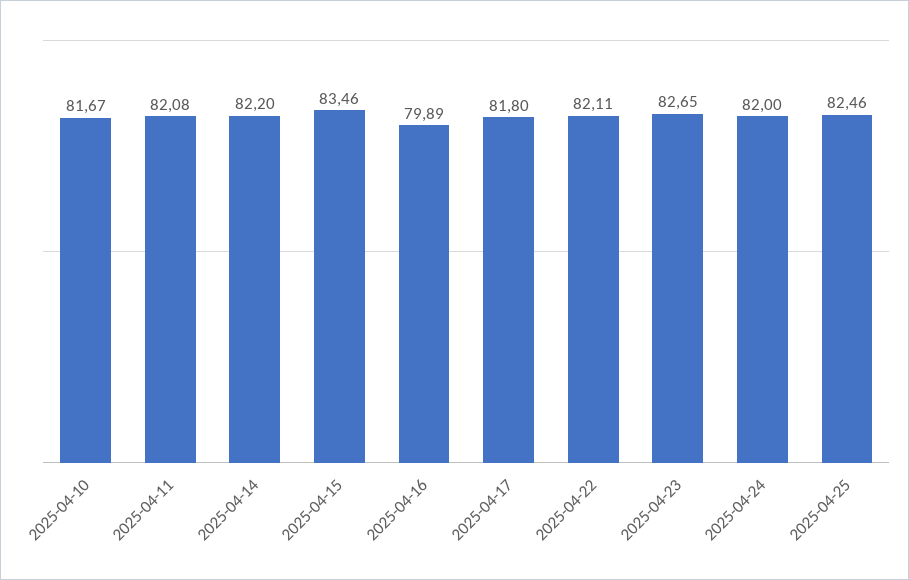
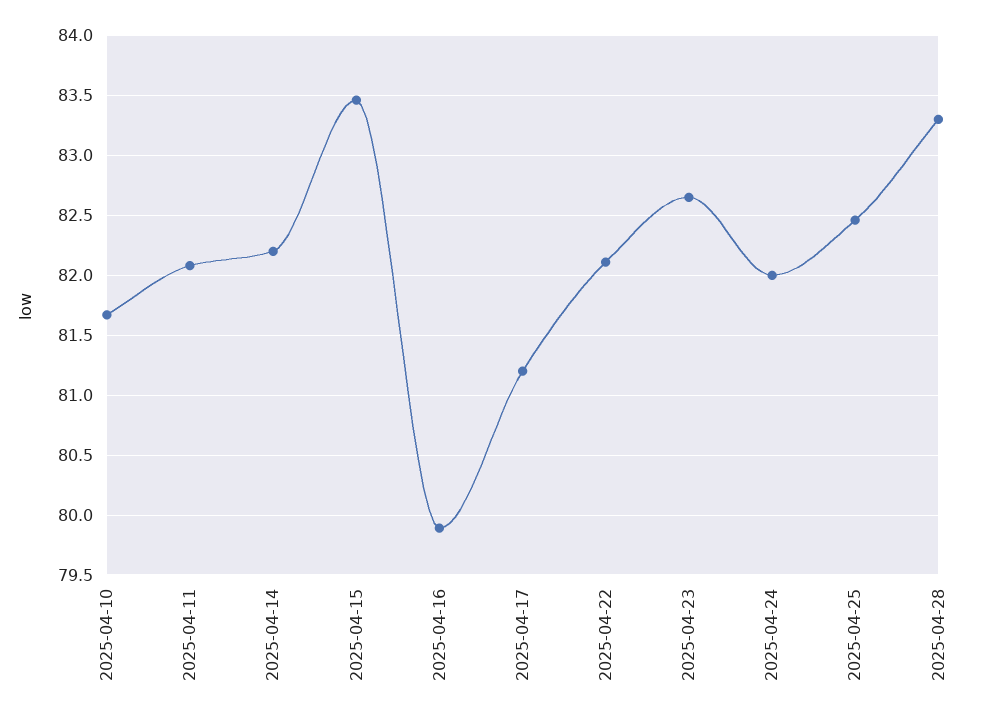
2025-04-17: 81.8 -> 81.2
2025-04-28: none -> 83.3

